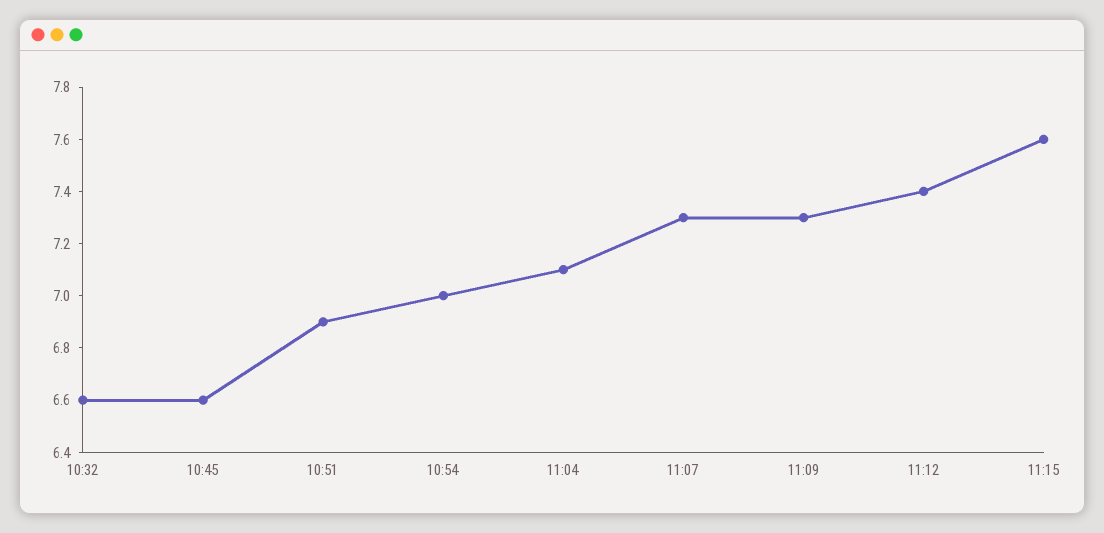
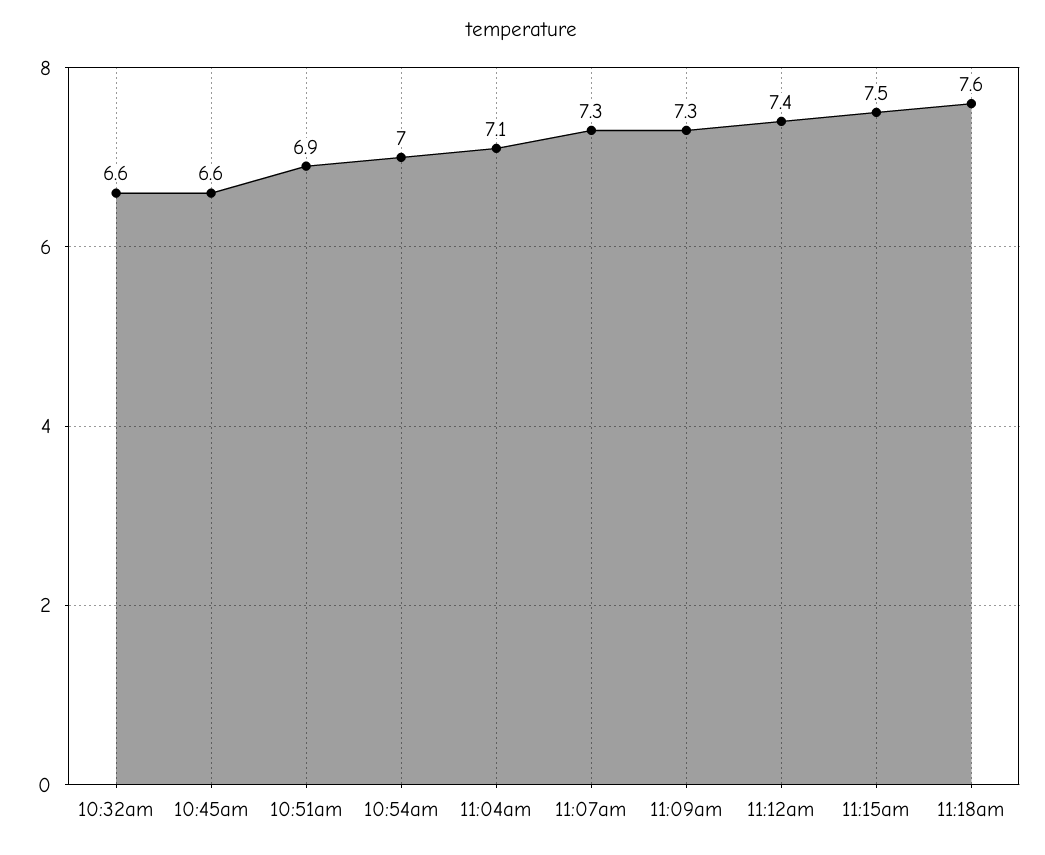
11:15: 7.6 -> 7.5
11:18am: none -> 7.6

